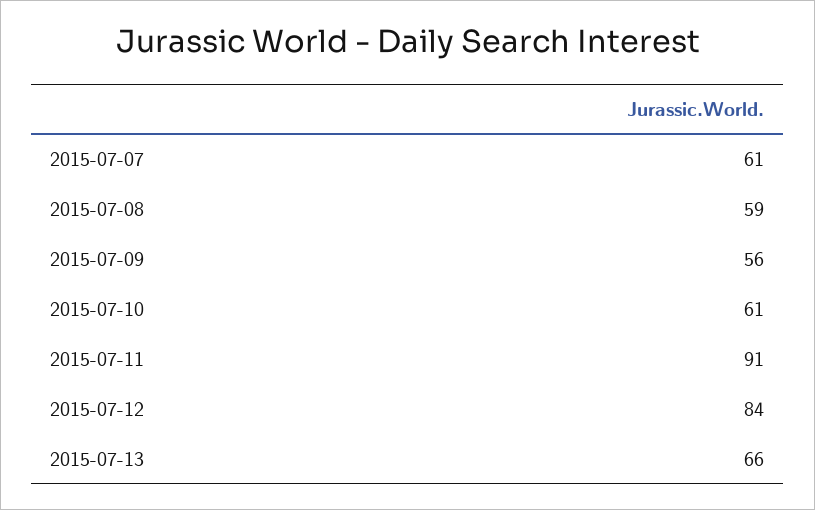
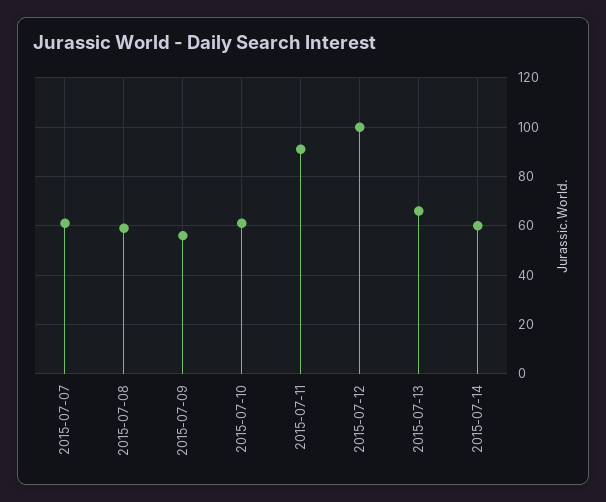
2015-07-12: 84 -> 100
2015-07-14: none -> 60

